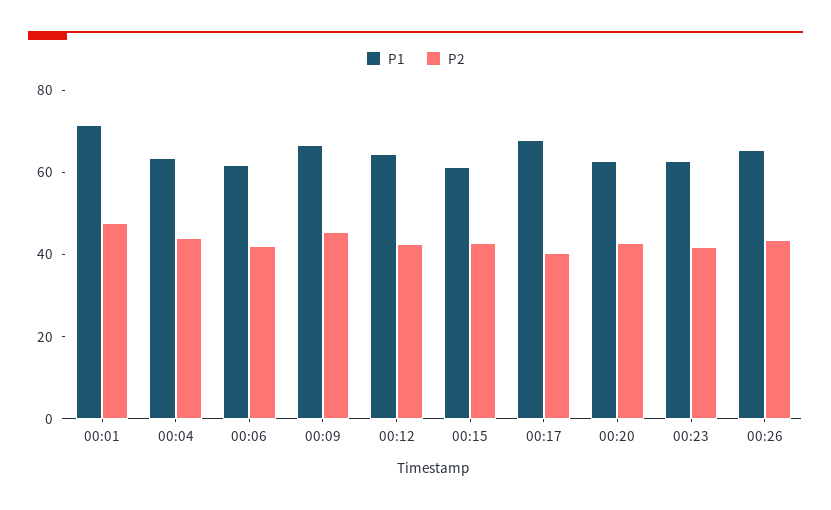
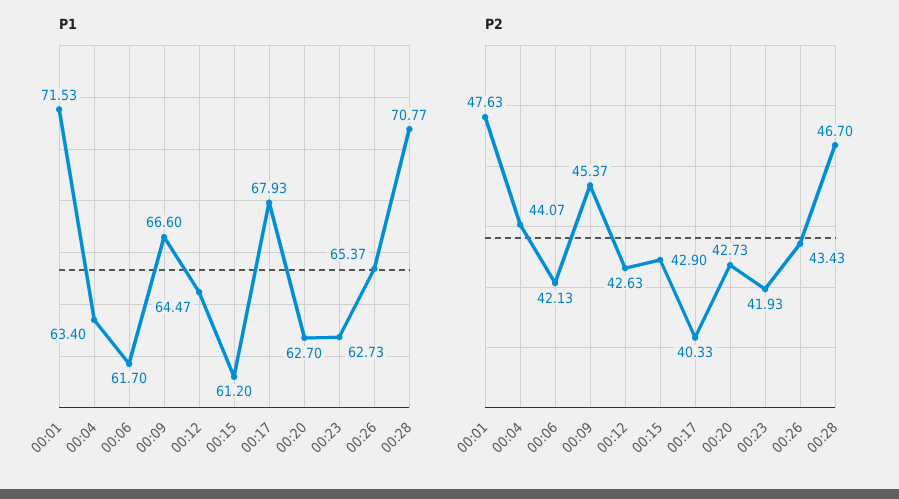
P1, 00:28: none -> 70.77
P2, 00:28: none -> 46.7

